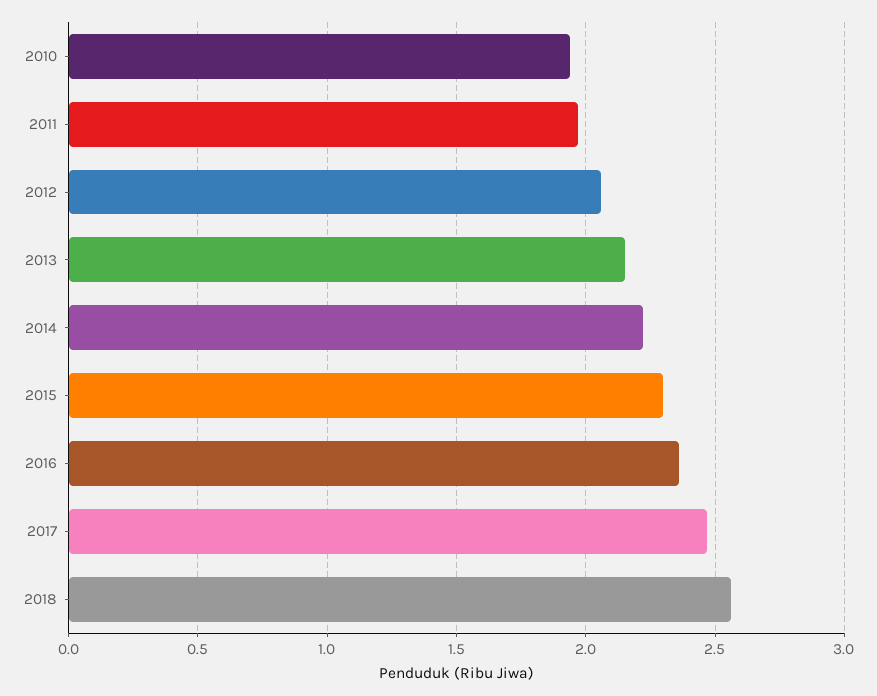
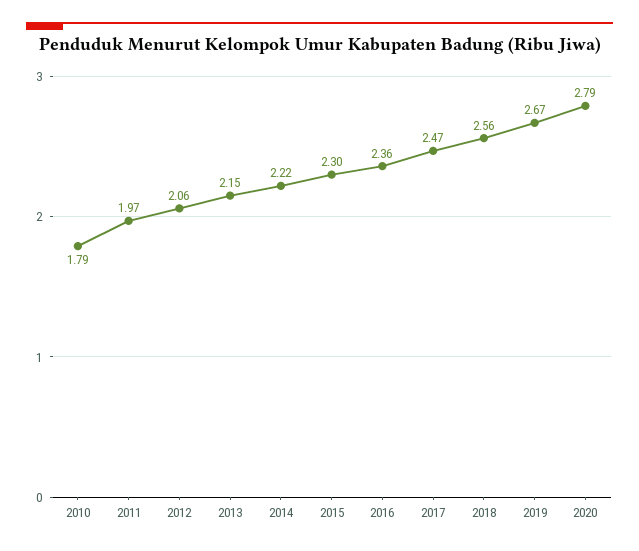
2010: 1.95 -> 1.79
2019: none -> 2.67
2020: none -> 2.79

